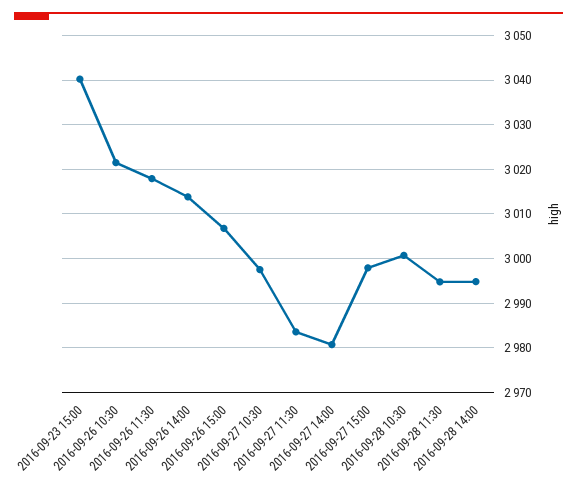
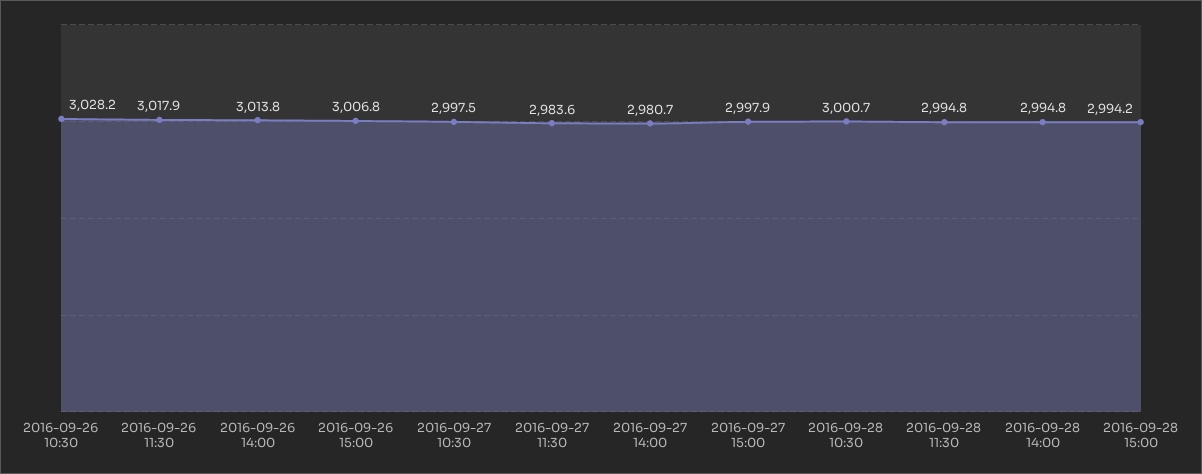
2016-09-23 15:00: 3040 -> none
2016-09-26 10:30: 3022 -> 3028.2
2016-09-28 15:00: none -> 2994.2

